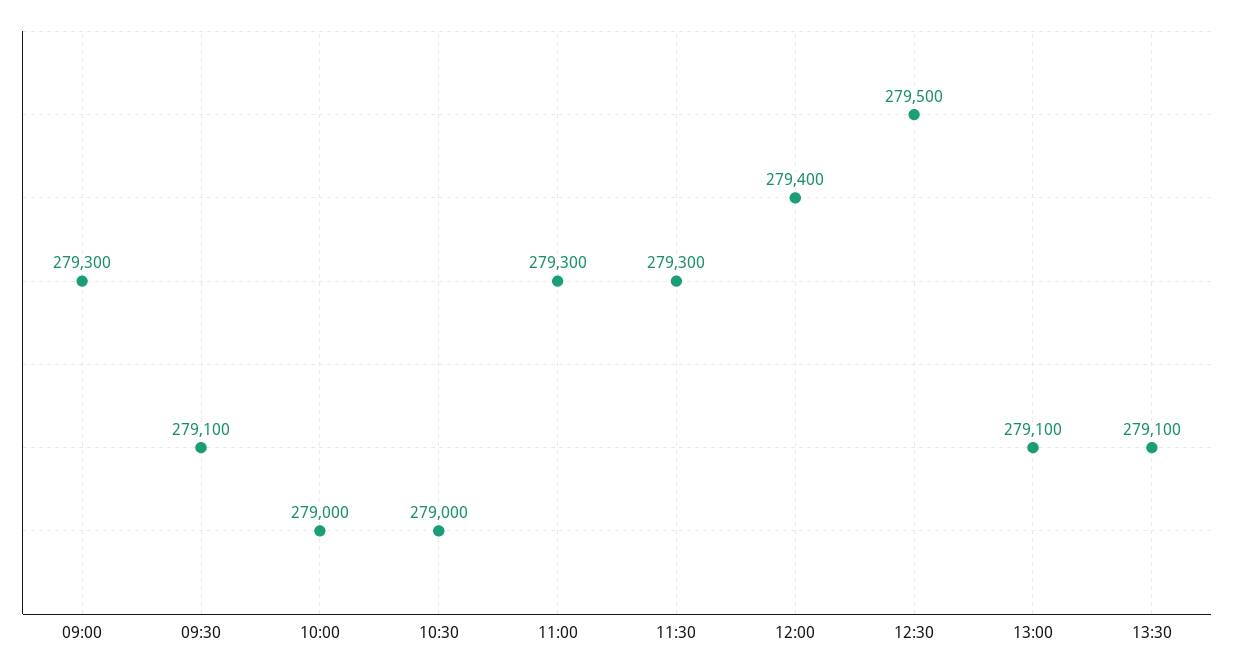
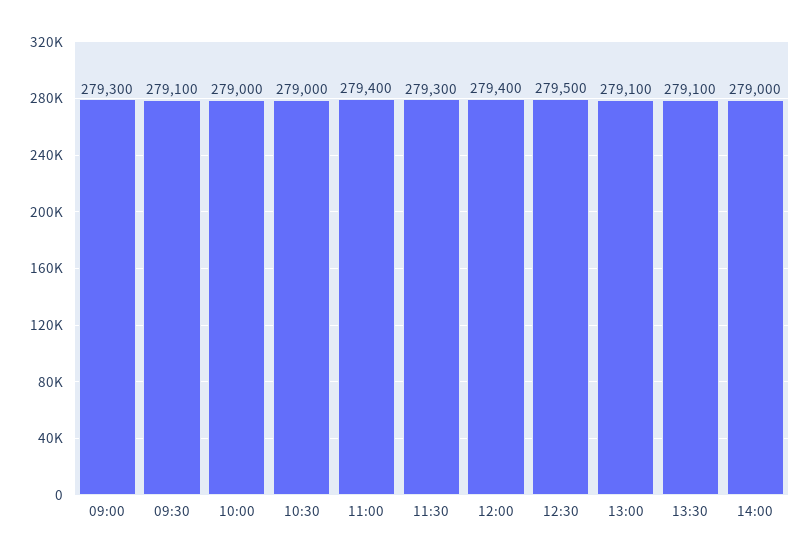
11:00: 279300 -> 279400
14:00: none -> 279000

